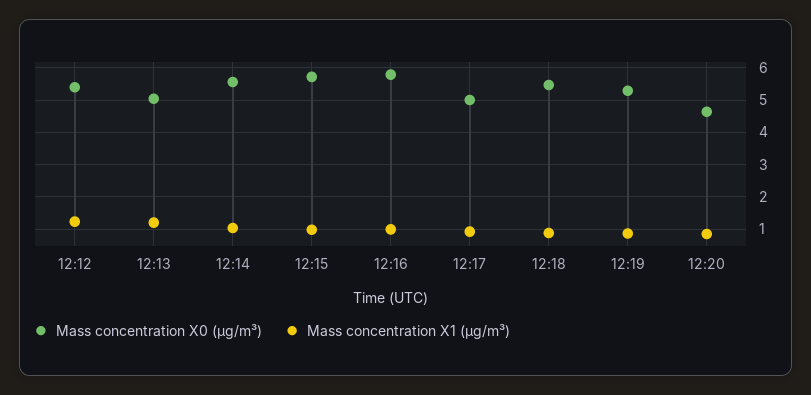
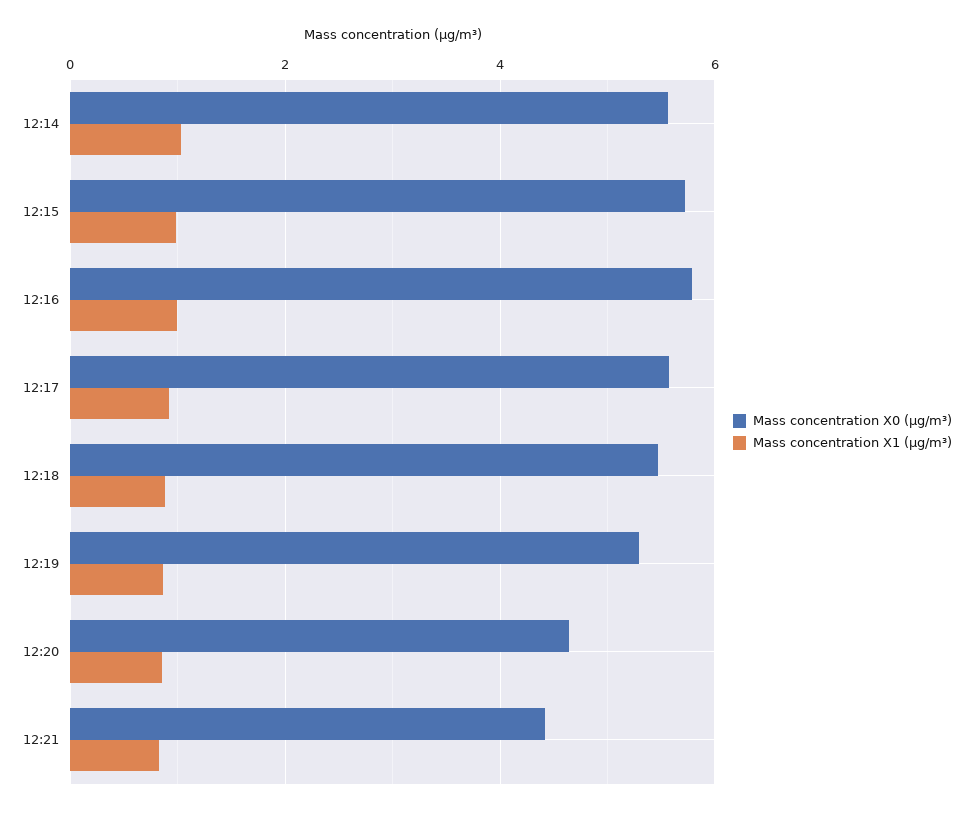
Mass concentration X0 (μg/m³), 12:12: 5.4 -> none
Mass concentration X1 (μg/m³), 12:12: 1.2 -> none
Mass concentration X0 (μg/m³), 12:13: 5 -> none
Mass concentration X1 (μg/m³), 12:13: 1.2 -> none
Mass concentration X0 (μg/m³), 12:17: 5 -> 5.6
Mass concentration X0 (μg/m³), 12:21: none -> 4.4
Mass concentration X1 (μg/m³), 12:21: none -> 0.8

